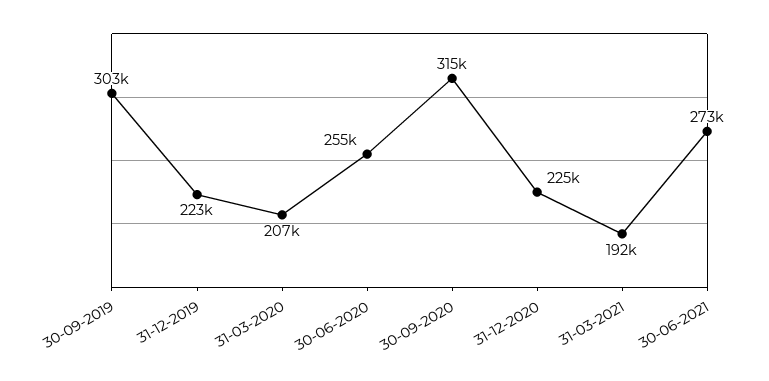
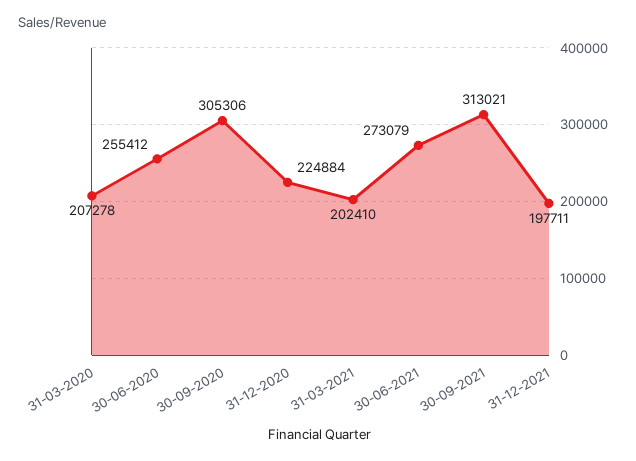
30-09-2019: 303000 -> none
31-12-2019: 223000 -> none
30-09-2020: 315000 -> 305306
31-03-2021: 192000 -> 202410
30-09-2021: none -> 313021
31-12-2021: none -> 197711

